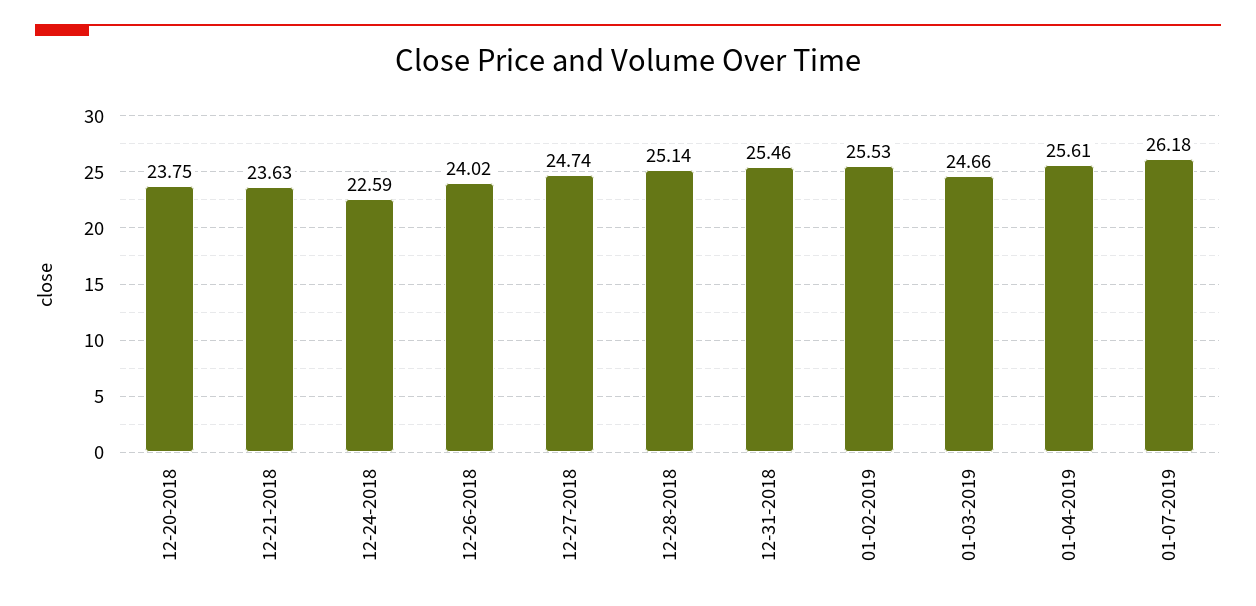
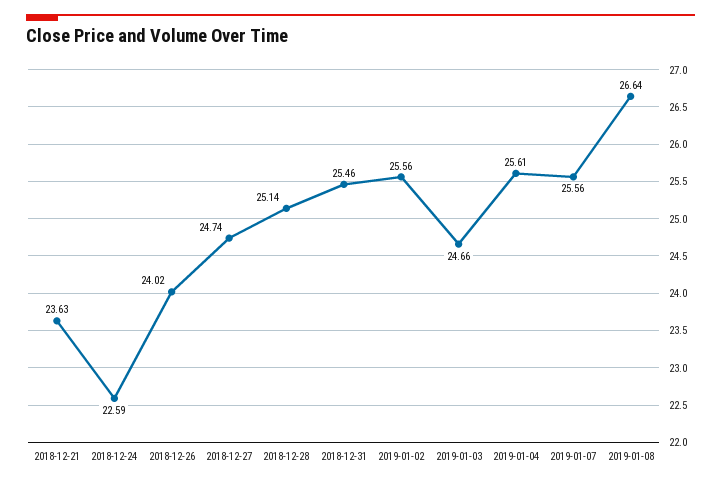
12-20-2018: 23.75 -> none
01-02-2019: 25.53 -> 25.56
01-07-2019: 26.18 -> 25.56
2019-01-08: none -> 26.64

